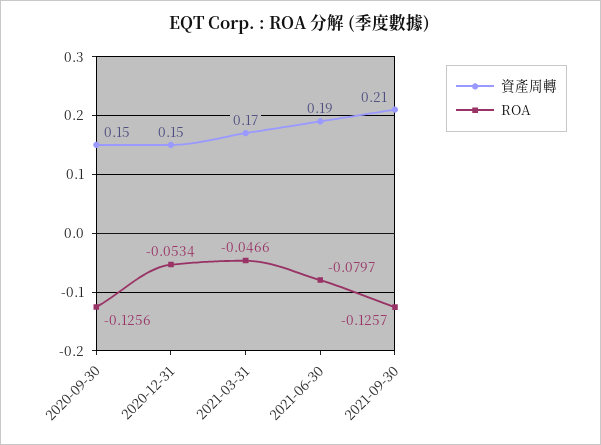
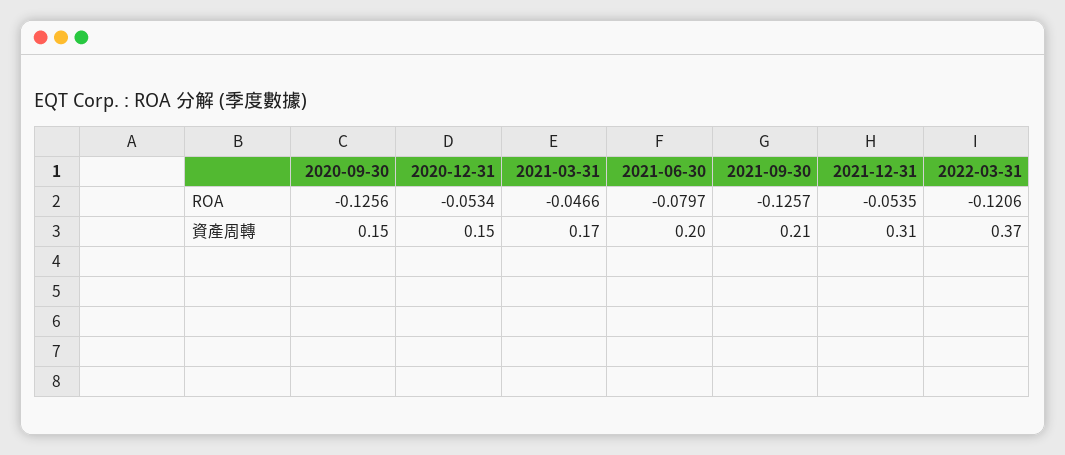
資產周轉, 2021-06-30: 0.19 -> 0.2
ROA, 2021-12-31: none -> -0.0535
ROA, 2022-03-31: none -> -0.1206
資產周轉, 2021-12-31: none -> 0.31
資產周轉, 2022-03-31: none -> 0.37

